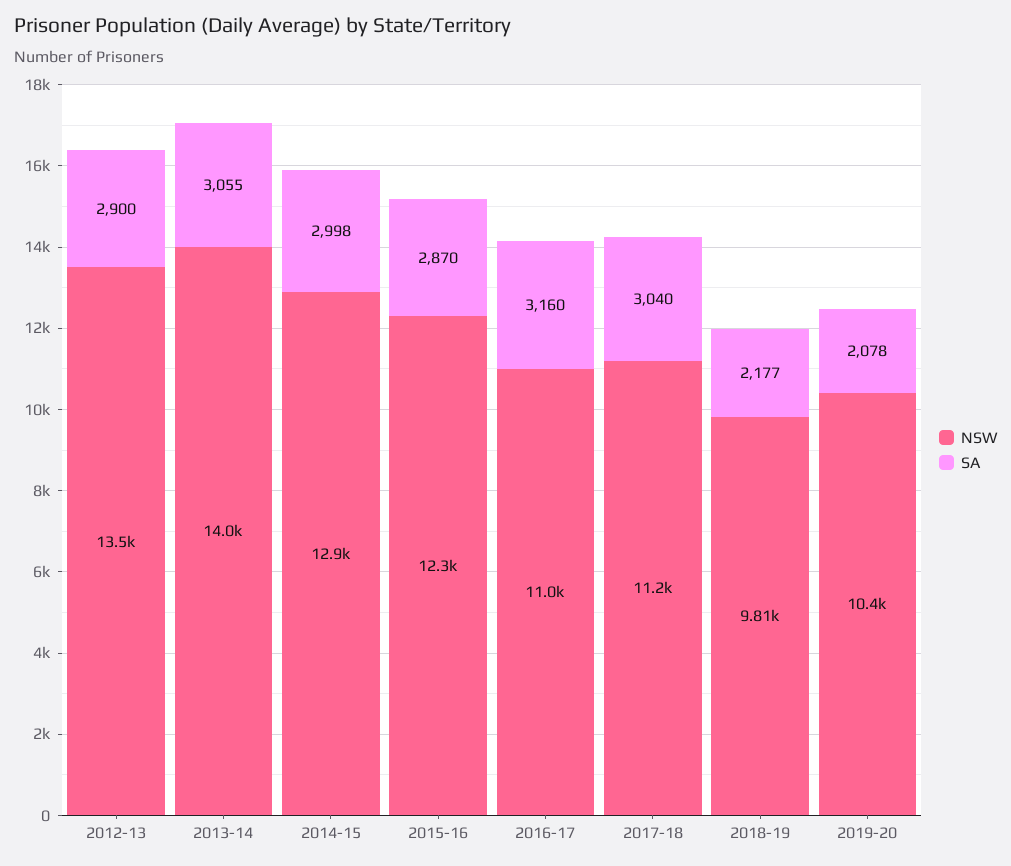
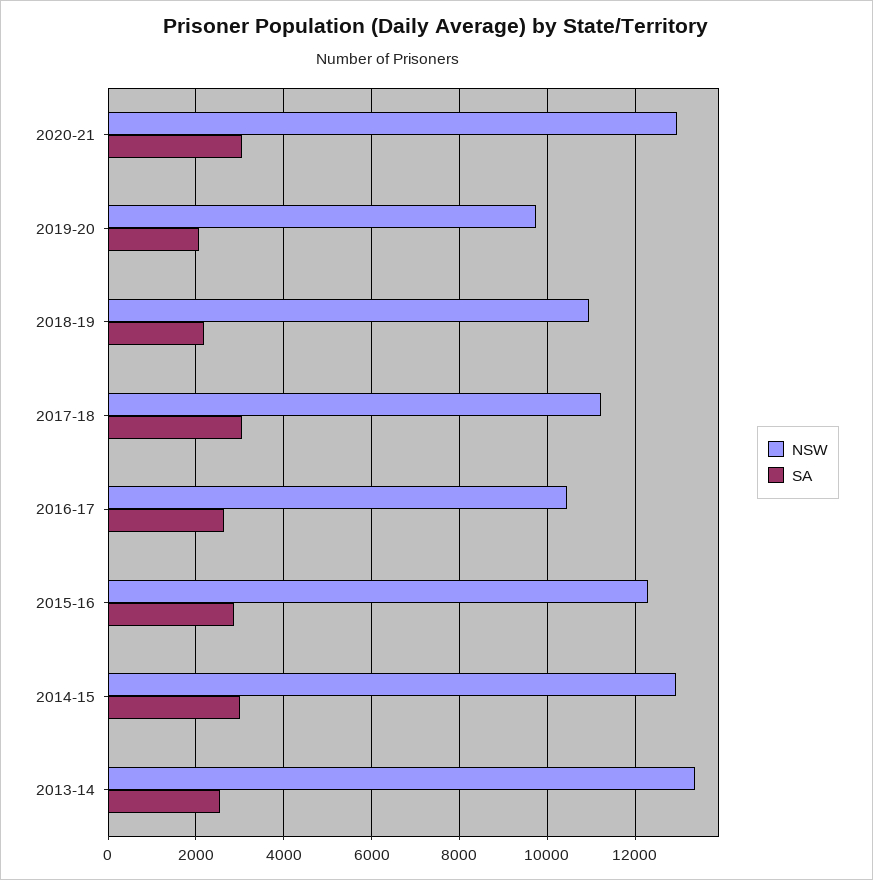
NSW, 2012-13: 13500 -> none
SA, 2012-13: 2900 -> none
NSW, 2013-14: 14000 -> 13400
SA, 2013-14: 3055 -> 2600
NSW, 2016-17: 11000 -> 10400
SA, 2016-17: 3160 -> 2600
NSW, 2018-19: 9810 -> 11000
NSW, 2019-20: 10400 -> 9800
NSW, 2020-21: none -> 13000
SA, 2020-21: none -> 3000

